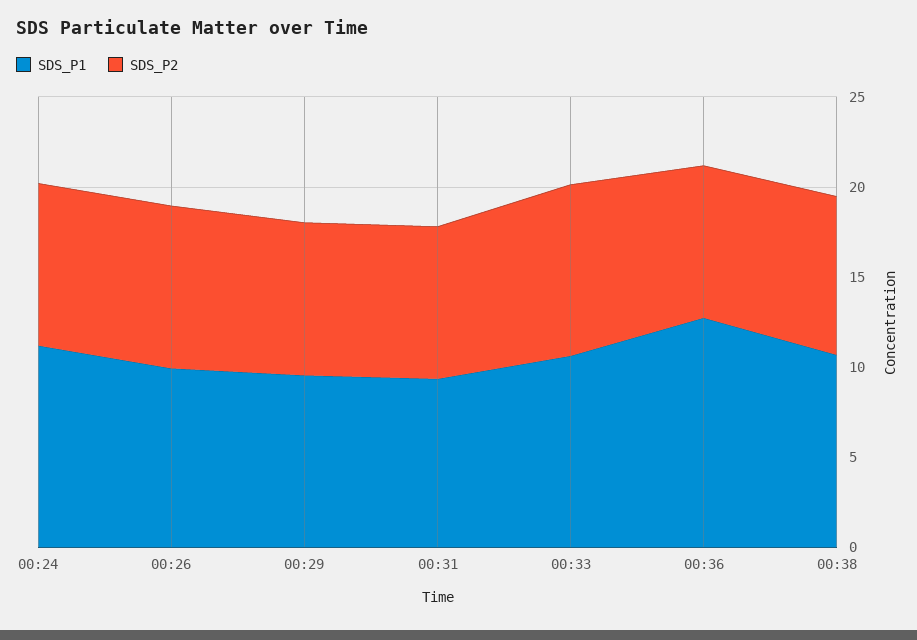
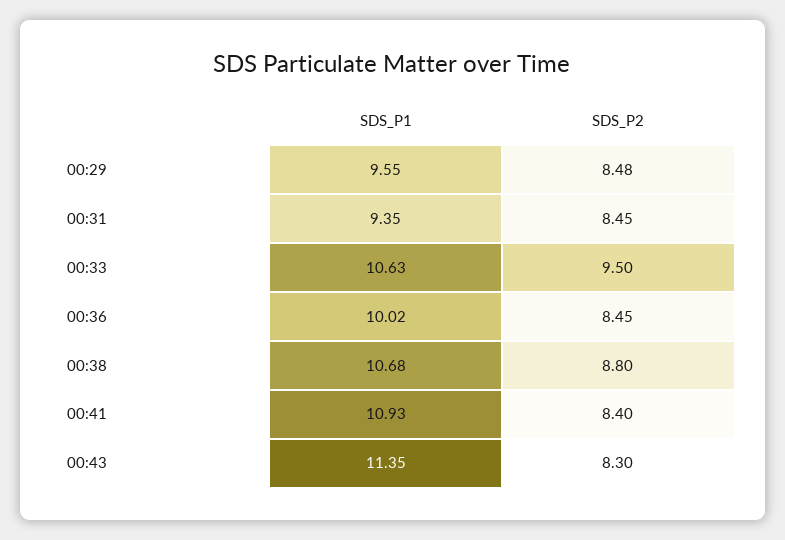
SDS_P1, 00:24: 11 -> none
SDS_P2, 00:24: 9 -> none
SDS_P1, 00:26: 10 -> none
SDS_P2, 00:26: 9 -> none
SDS_P1, 00:36: 13 -> 10.02
SDS_P1, 00:41: none -> 10.93
SDS_P2, 00:41: none -> 8.4
SDS_P1, 00:43: none -> 11.35
SDS_P2, 00:43: none -> 8.3

